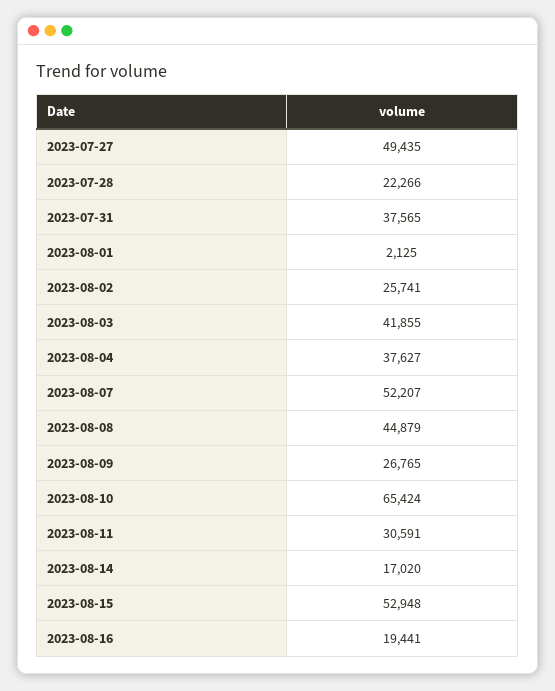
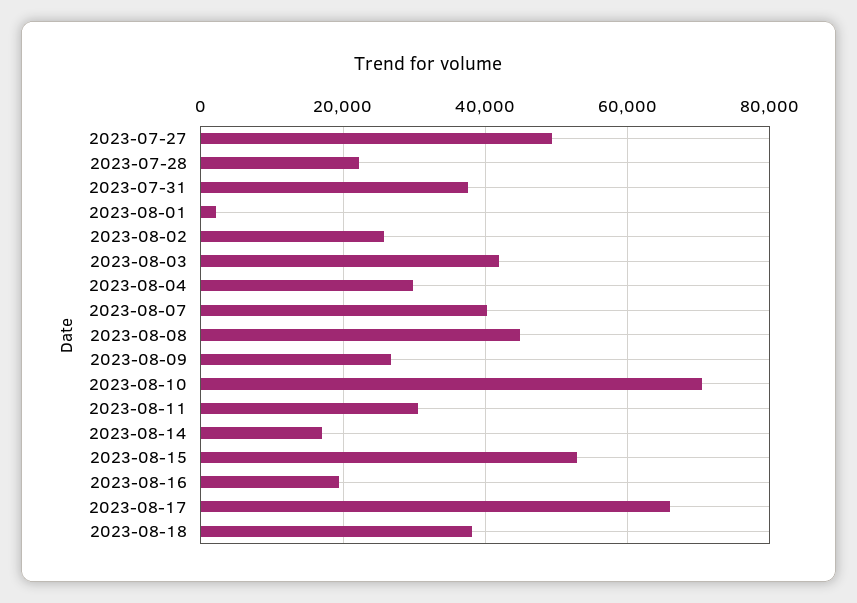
2023-08-04: 37627 -> 30000
2023-08-07: 52207 -> 40000
2023-08-10: 65424 -> 70000
2023-08-17: none -> 66000
2023-08-18: none -> 38000

